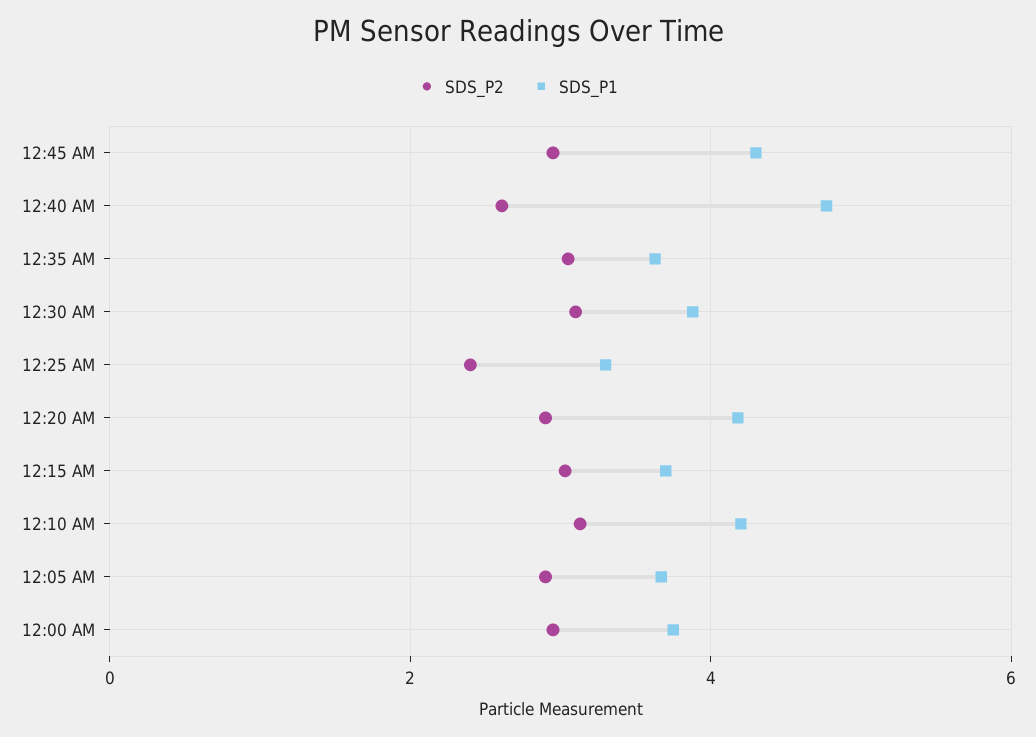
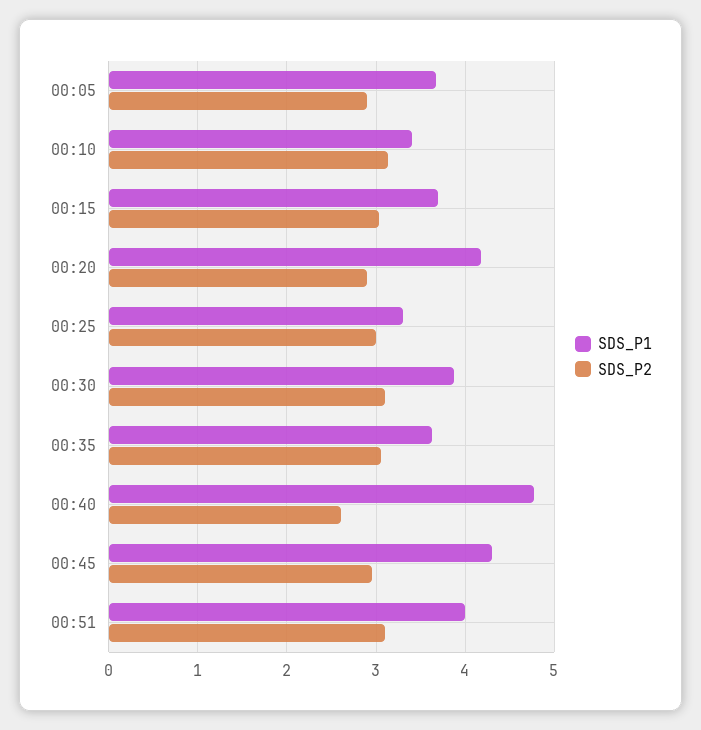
SDS_P2, 12:25 AM: 2.4 -> 3
SDS_P1, 12:10 AM: 4.2 -> 3.4
SDS_P2, 12:00 AM: 3 -> none
SDS_P1, 12:00 AM: 3.8 -> none
SDS_P1, 00:51: none -> 4
SDS_P2, 00:51: none -> 3.1

